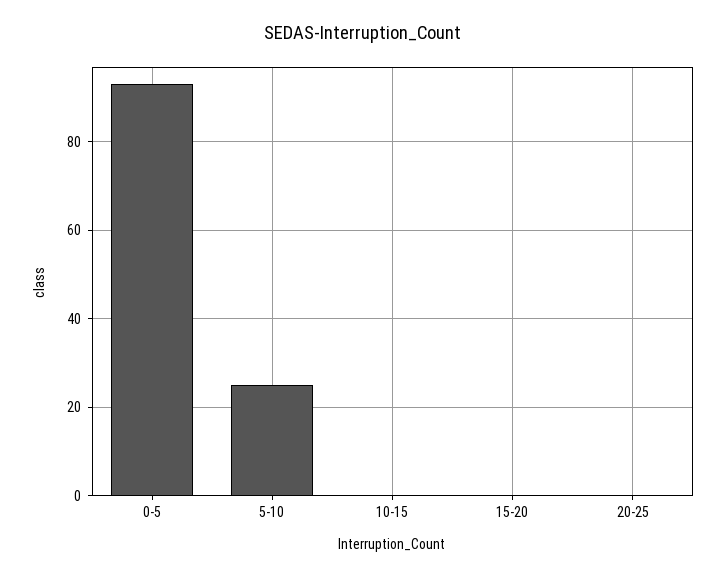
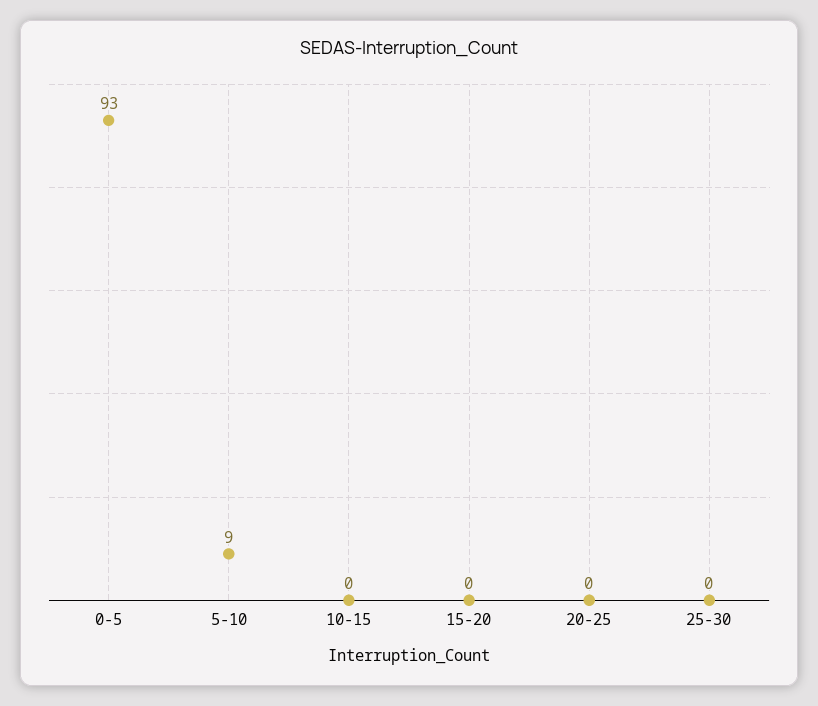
5-10: 25 -> 9
25-30: none -> 0

